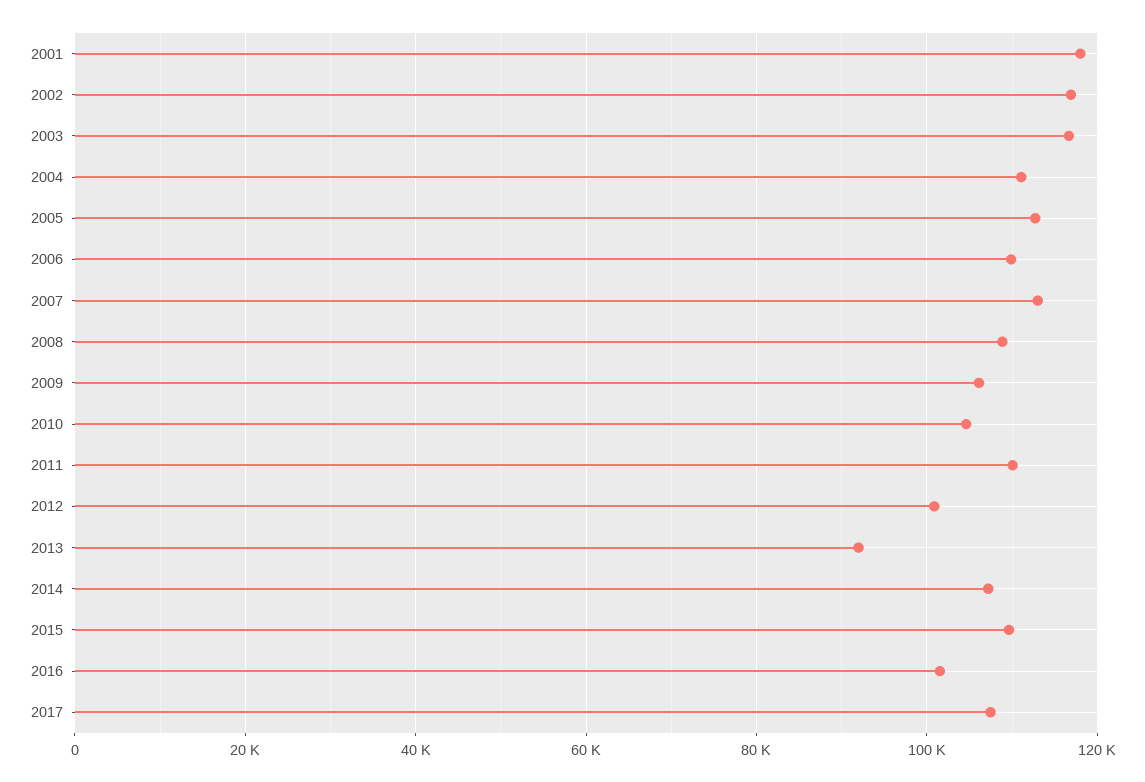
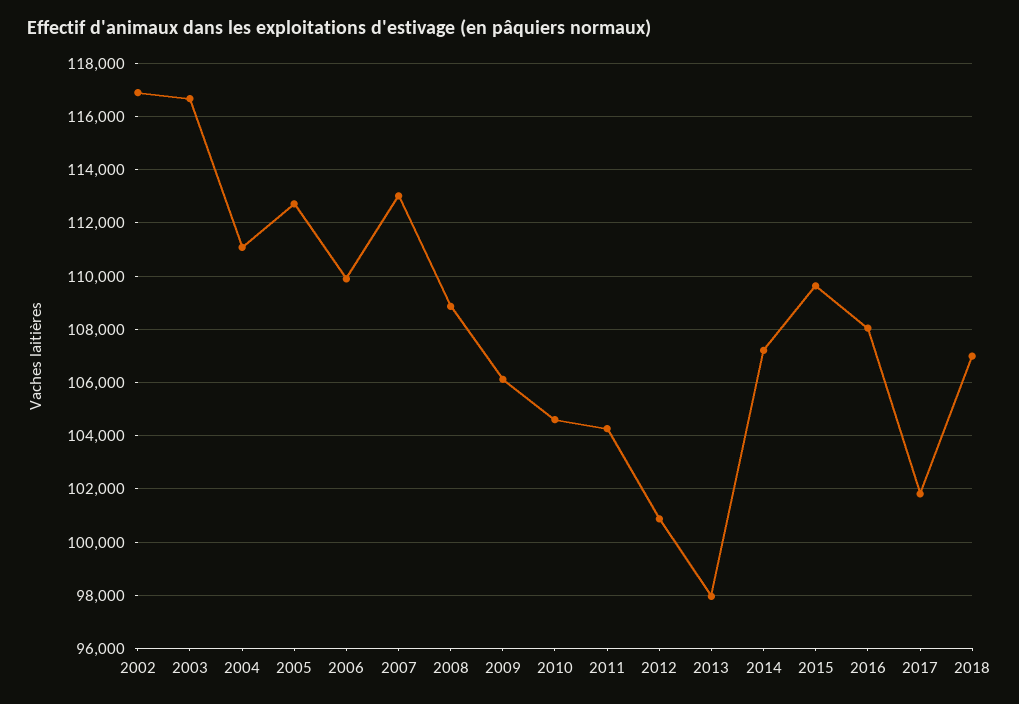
2001: 118000 -> none
2011: 110000 -> 104250
2013: 92000 -> 98000
2016: 102000 -> 108000
2017: 108000 -> 101750
2018: none -> 107000

